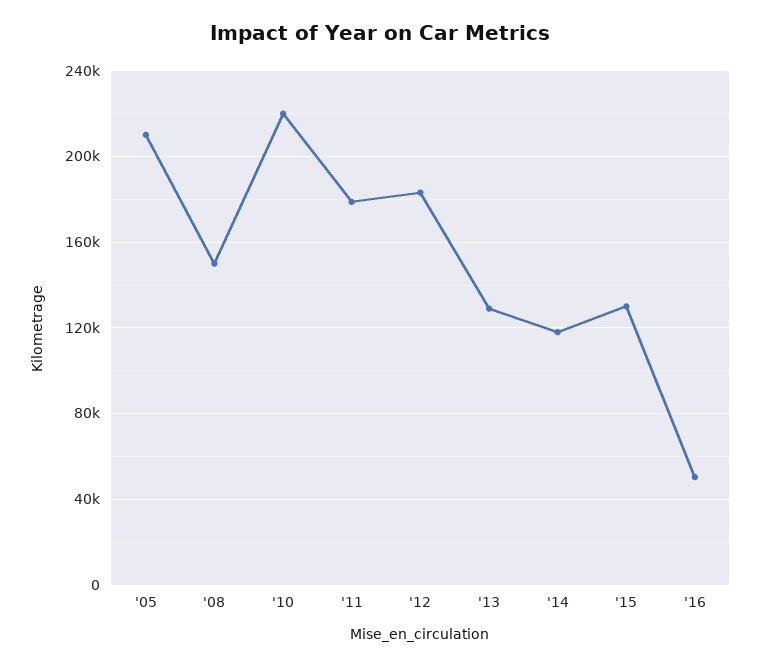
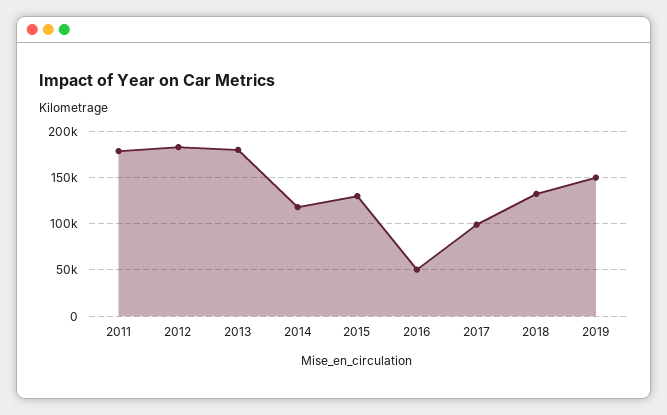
'05: 210000 -> none
'08: 150000 -> none
'10: 220000 -> none
'13: 130000 -> 180000
2017: none -> 100000
2018: none -> 130000
2019: none -> 150000

